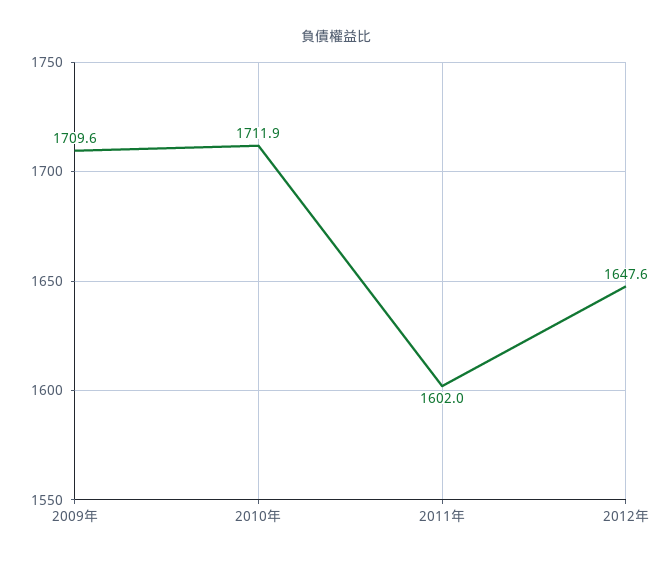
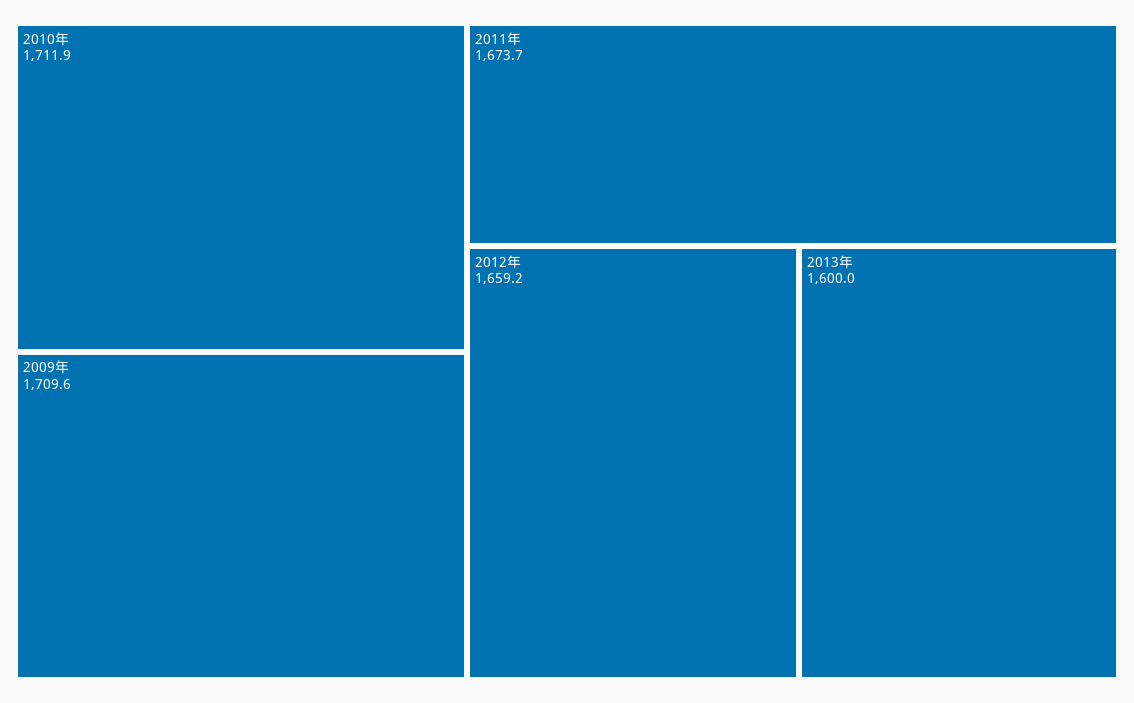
2011年: 1602 -> 1673.7
2012年: 1647.6 -> 1659.2
2013年: none -> 1600

